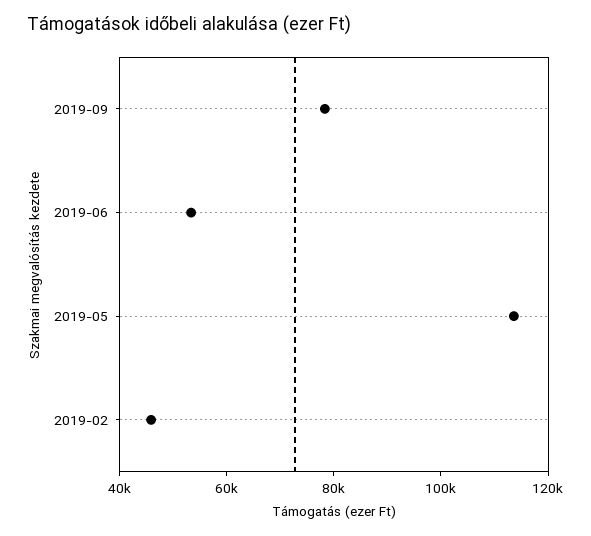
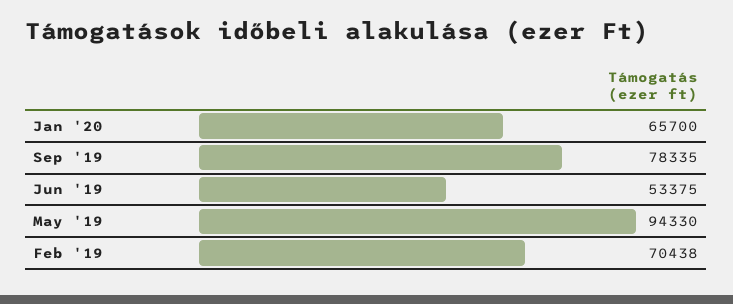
2019-05: 115000 -> 94330
2019-02: 45000 -> 70438
Jan '20: none -> 65700

